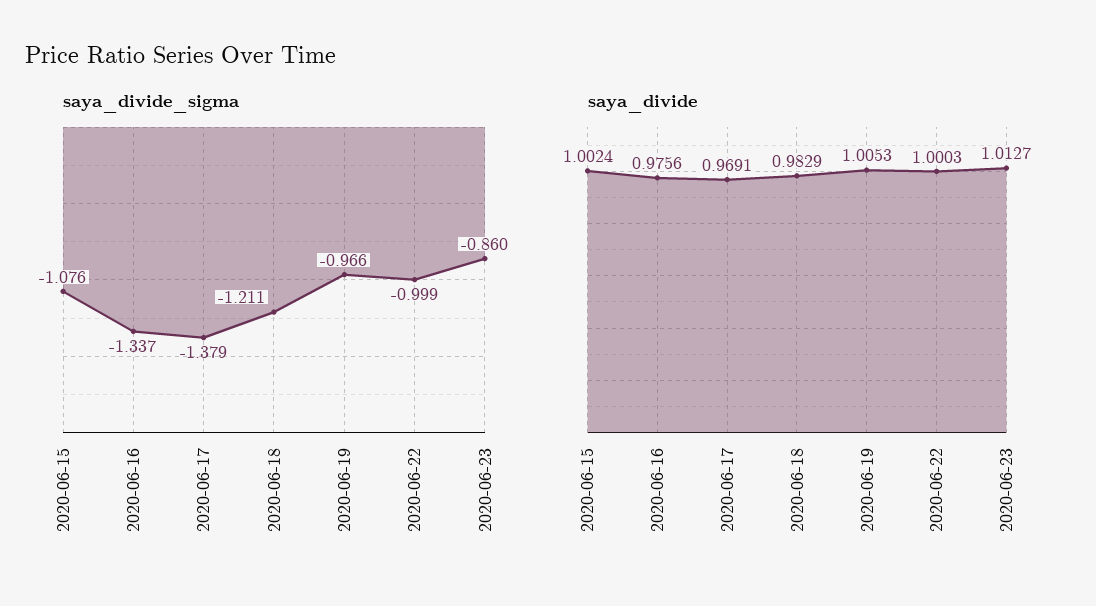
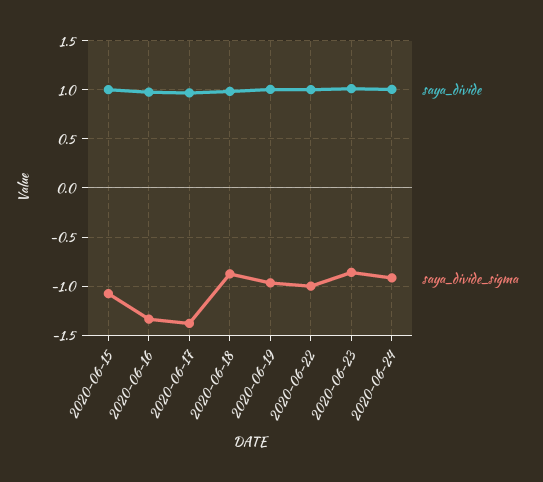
saya_divide_sigma, 2020-06-18: -1.211 -> -0.9
saya_divide, 2020-06-24: none -> 1
saya_divide_sigma, 2020-06-24: none -> -0.9

